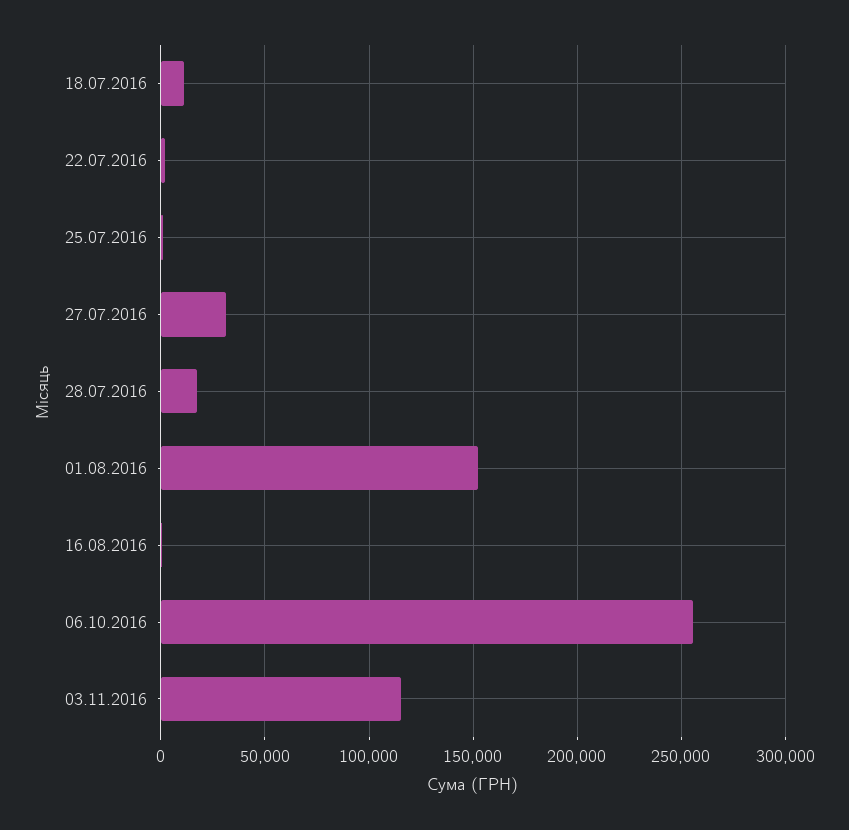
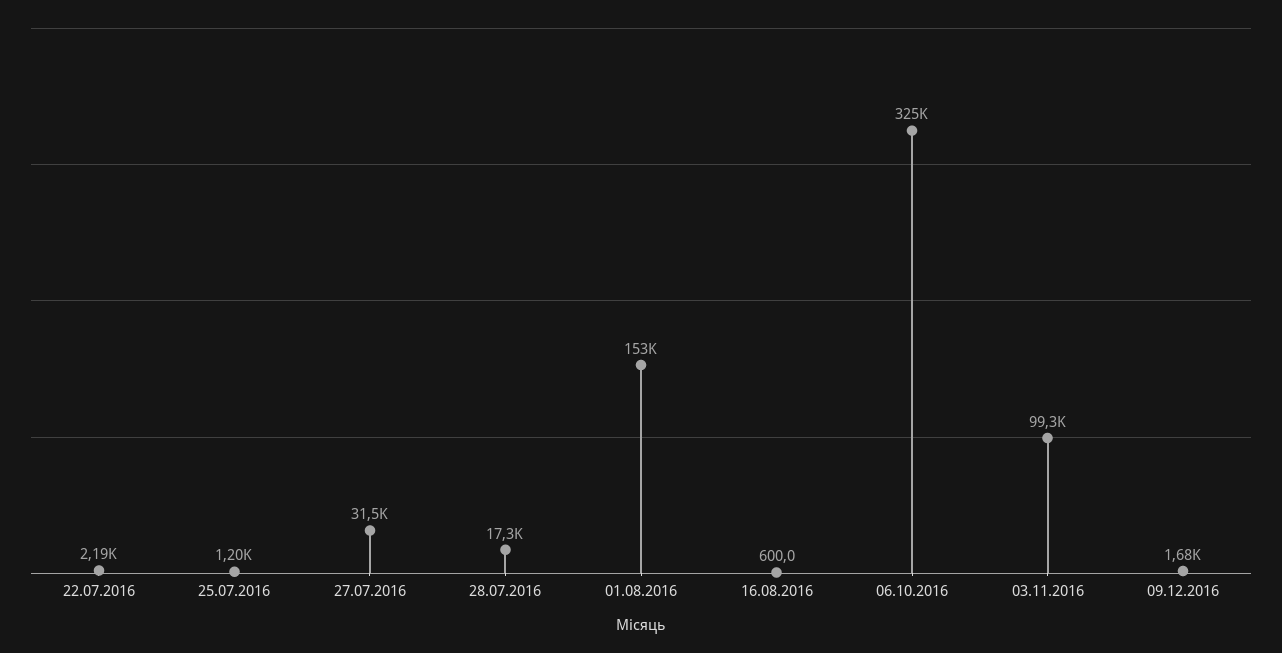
18.07.2016: 10000 -> none
06.10.2016: 255000 -> 325000
03.11.2016: 115000 -> 99300
09.12.2016: none -> 1680

